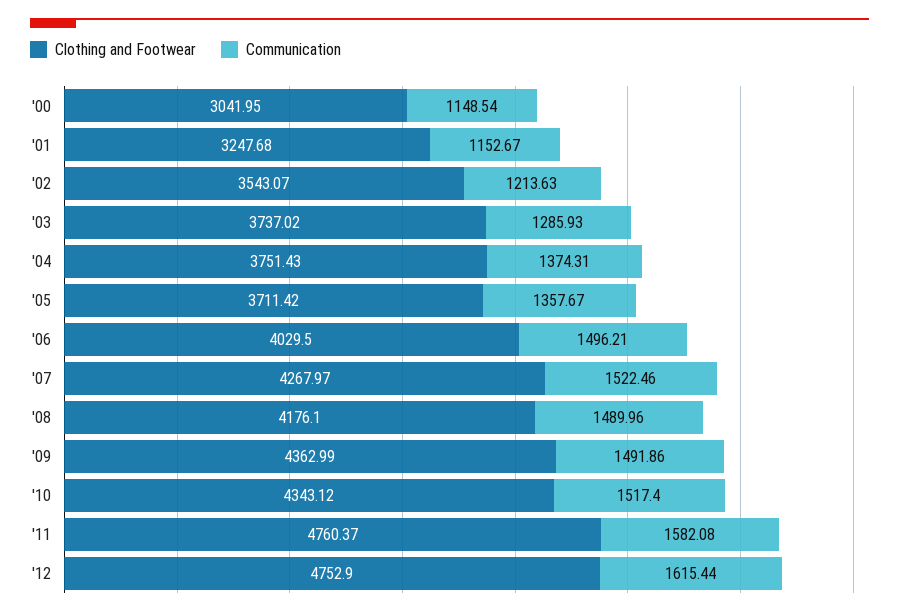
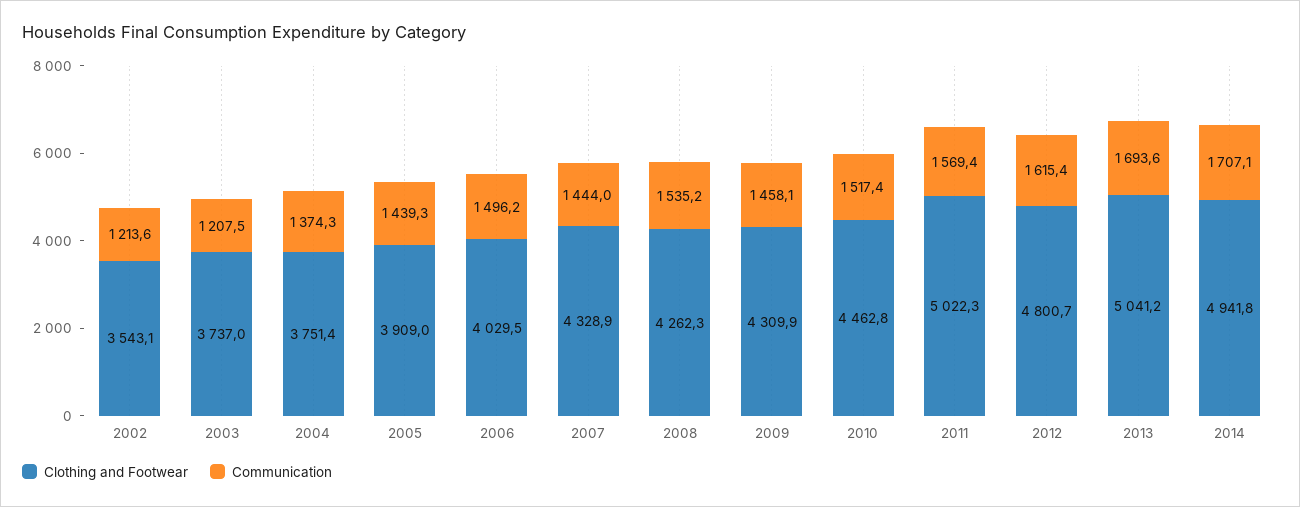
Clothing and Footwear, '00: 3041.95 -> none
Communication, '00: 1148.54 -> none
Clothing and Footwear, '01: 3247.68 -> none
Communication, '01: 1152.67 -> none
Communication, '03: 1285.93 -> 1207.5
Clothing and Footwear, '05: 3711.42 -> 3909
Communication, '05: 1357.67 -> 1439.3
Clothing and Footwear, '07: 4267.97 -> 4328.9
Communication, '07: 1522.46 -> 1444
Clothing and Footwear, '08: 4176.1 -> 4262.3
Communication, '08: 1489.96 -> 1535.2
Clothing and Footwear, '09: 4362.99 -> 4309.9
Communication, '09: 1491.86 -> 1458.1
Clothing and Footwear, '10: 4343.12 -> 4462.8
Clothing and Footwear, '11: 4760.37 -> 5022.3
Communication, '11: 1582.08 -> 1569.4
Clothing and Footwear, '12: 4752.9 -> 4800.7
Clothing and Footwear, 2013: none -> 5041.2
Communication, 2013: none -> 1693.6
Clothing and Footwear, 2014: none -> 4941.8
Communication, 2014: none -> 1707.1

